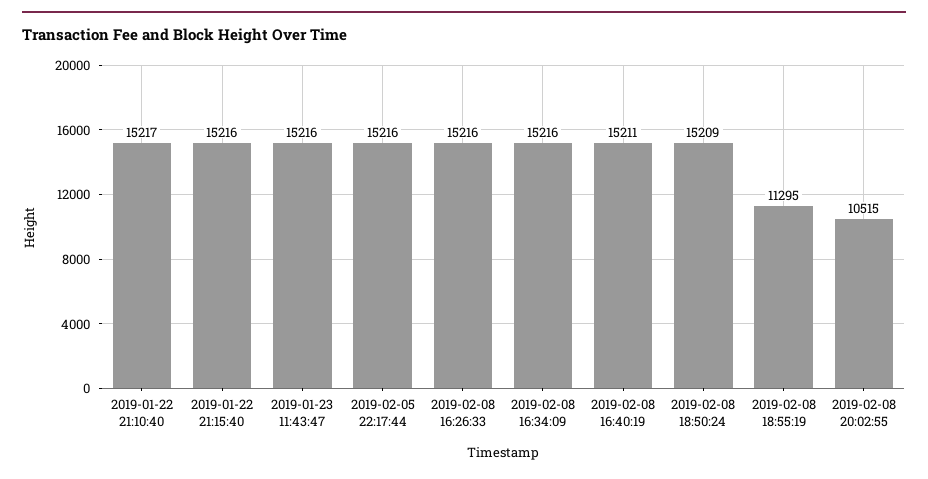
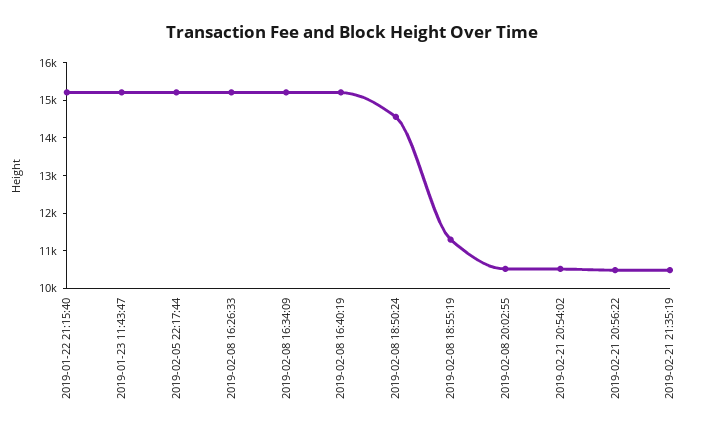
2019-01-22 21:10:40: 15217 -> none
2019-02-08 18:50:24: 15209 -> 14500
2019-02-21 20:54:02: none -> 10500
2019-02-21 20:56:22: none -> 10500
2019-02-21 21:35:19: none -> 10500

